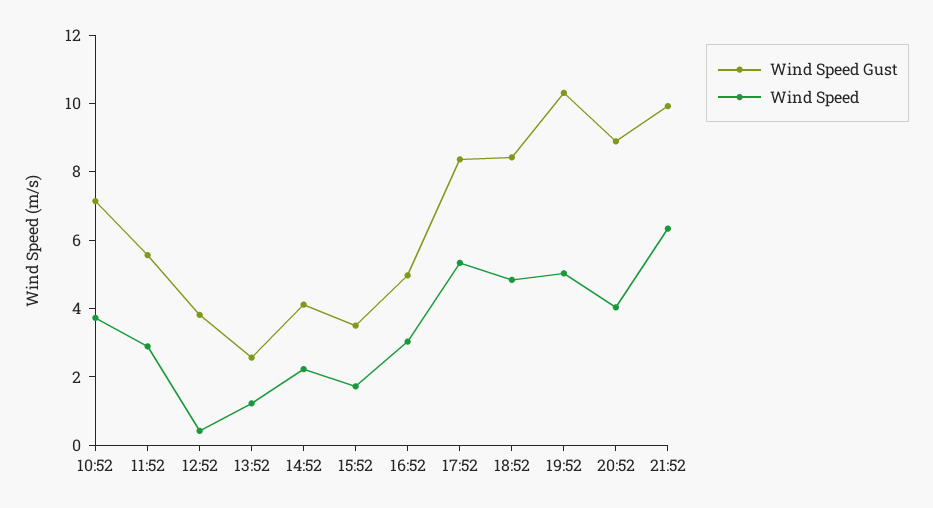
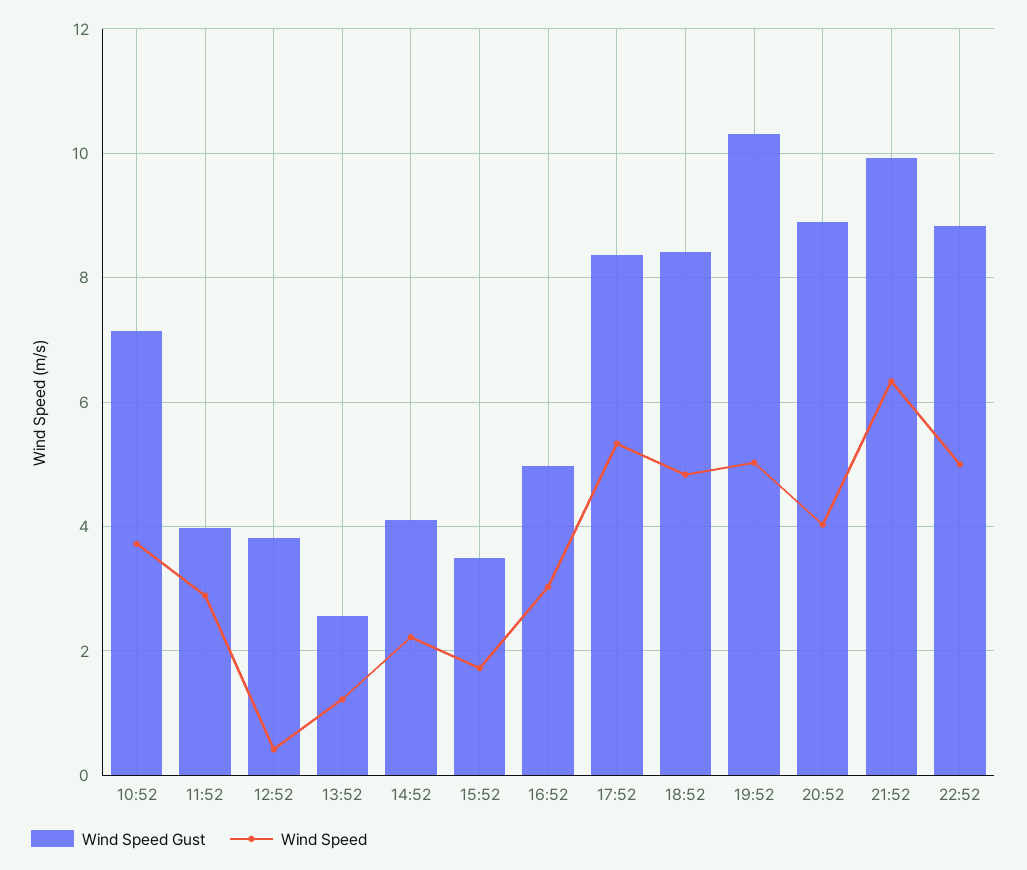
Wind Speed Gust, 11:52: 5.5 -> 4
Wind Speed Gust, 22:52: none -> 8.8
Wind Speed, 22:52: none -> 5

